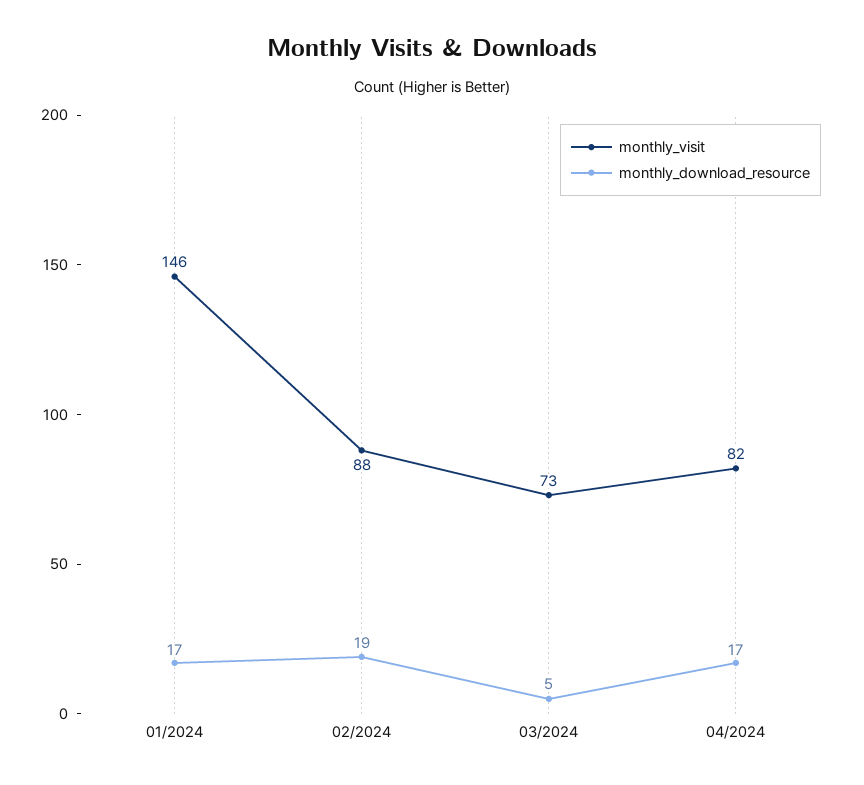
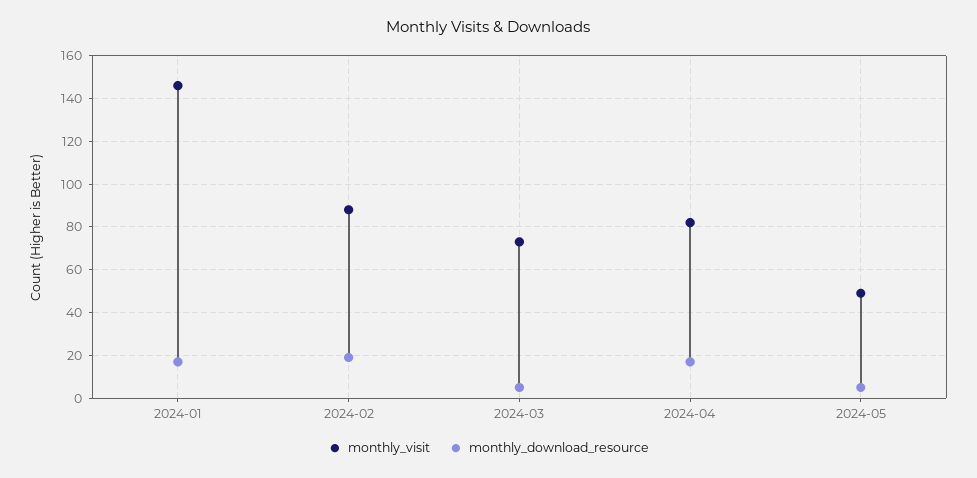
monthly_visit, 2024-05: none -> 50
monthly_download_resource, 2024-05: none -> 5

